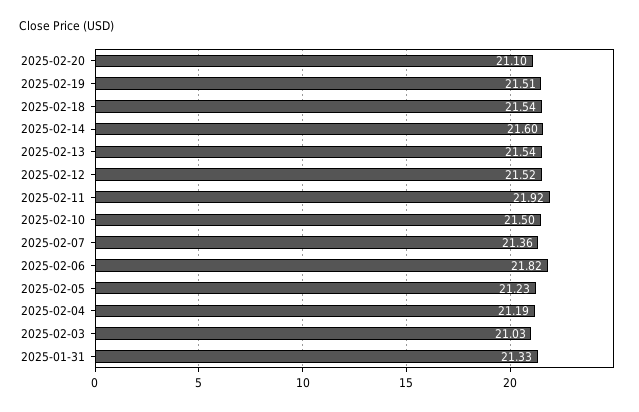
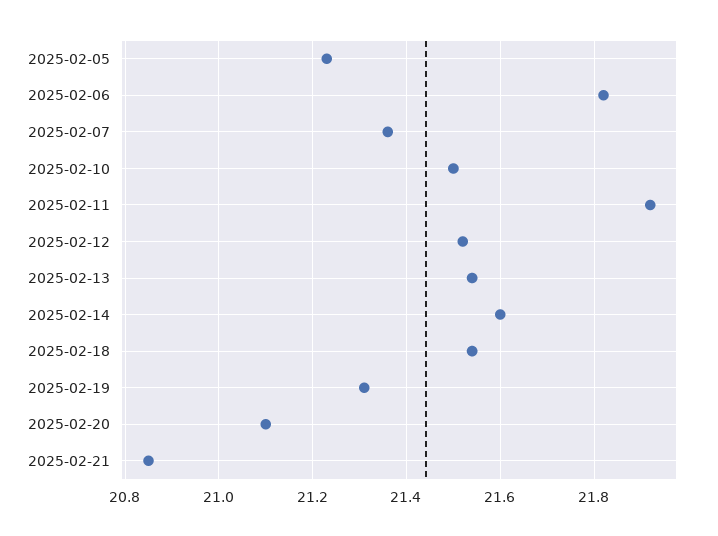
2025-02-19: 21.51 -> 21.3
2025-02-04: 21.19 -> none
2025-02-03: 21.03 -> none
2025-01-31: 21.33 -> none
2025-02-21: none -> 20.85

